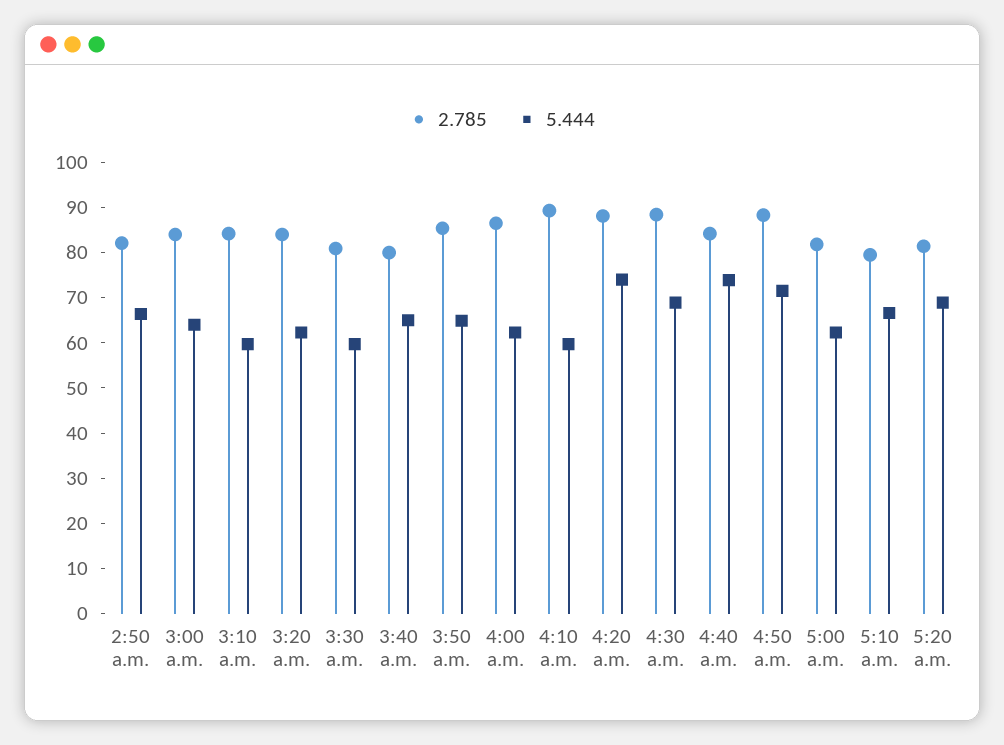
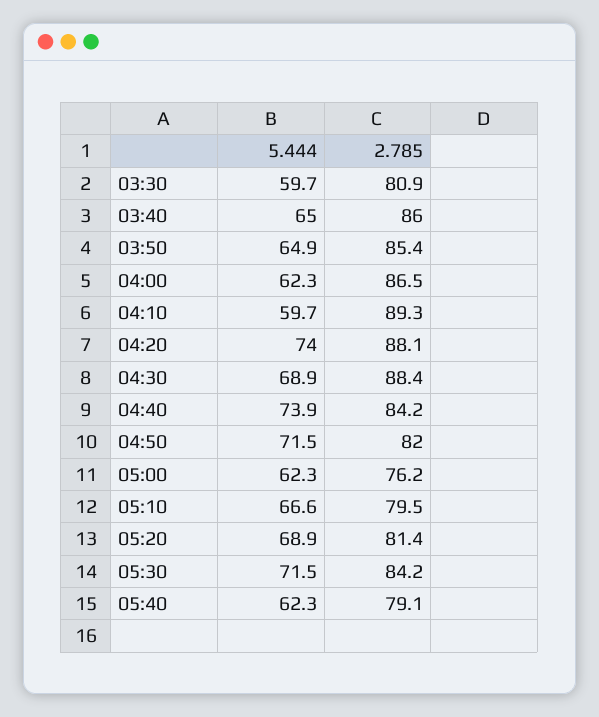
2.785, 2:50 a.m.: 82 -> none
5.444, 2:50 a.m.: 66 -> none
2.785, 3:00 a.m.: 84 -> none
5.444, 3:00 a.m.: 64 -> none
2.785, 3:10 a.m.: 84 -> none
5.444, 3:10 a.m.: 60 -> none
2.785, 3:20 a.m.: 84 -> none
5.444, 3:20 a.m.: 62 -> none
2.785, 3:40 a.m.: 80 -> 86
2.785, 4:50 a.m.: 88 -> 82
2.785, 5:00 a.m.: 82 -> 76.2
5.444, 05:30: none -> 71.5
2.785, 05:30: none -> 84.2
5.444, 05:40: none -> 62.3
2.785, 05:40: none -> 79.1

